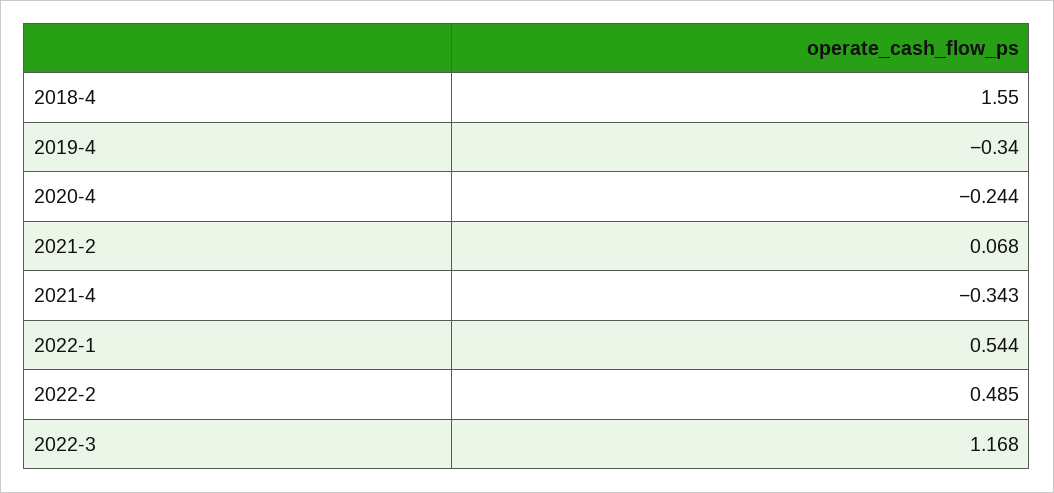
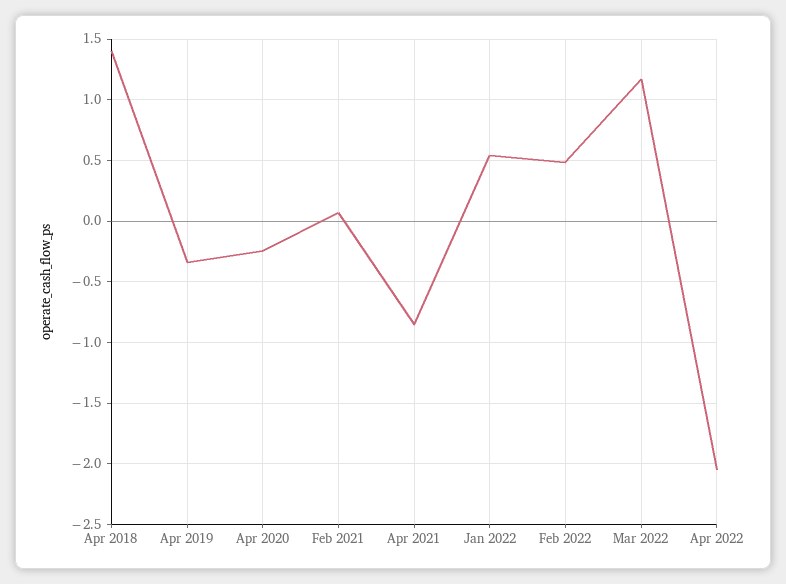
2018-4: 1.55 -> 1.4
2021-4: -0.343 -> -0.85
Apr 2022: none -> -2.05

